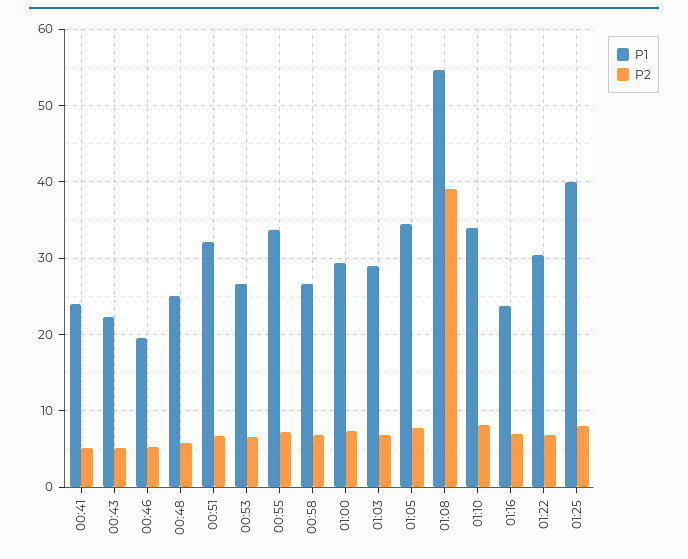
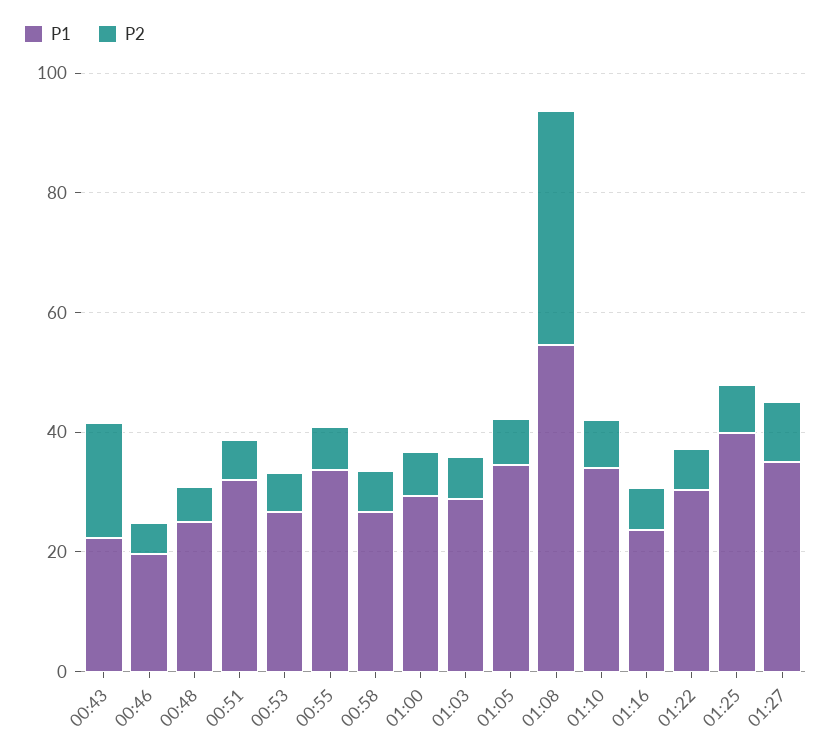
P1, 00:41: 24 -> none
P2, 00:41: 5 -> none
P2, 00:43: 5 -> 20
P1, 01:27: none -> 35
P2, 01:27: none -> 10

